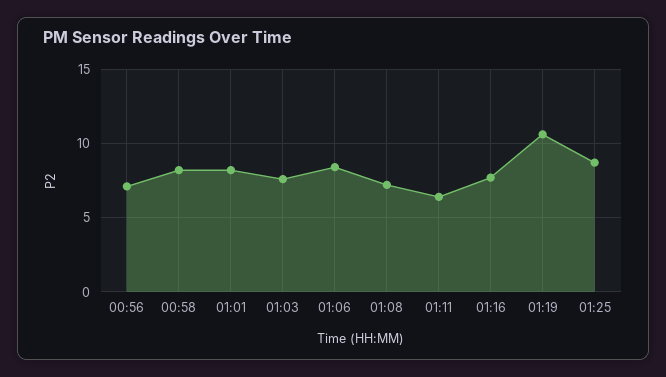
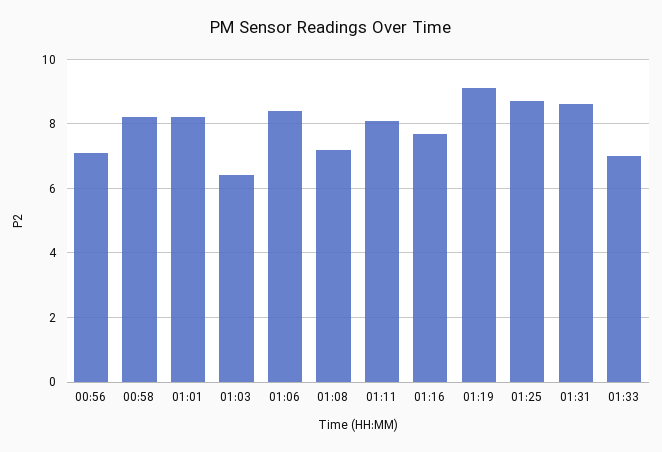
01:03: 7.5 -> 6.5
01:11: 6.5 -> 8
01:19: 10.5 -> 9
01:31: none -> 8.5
01:33: none -> 7

